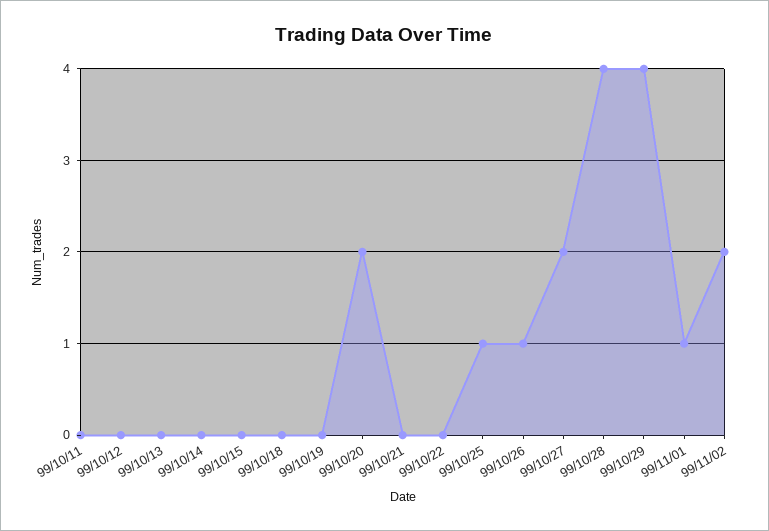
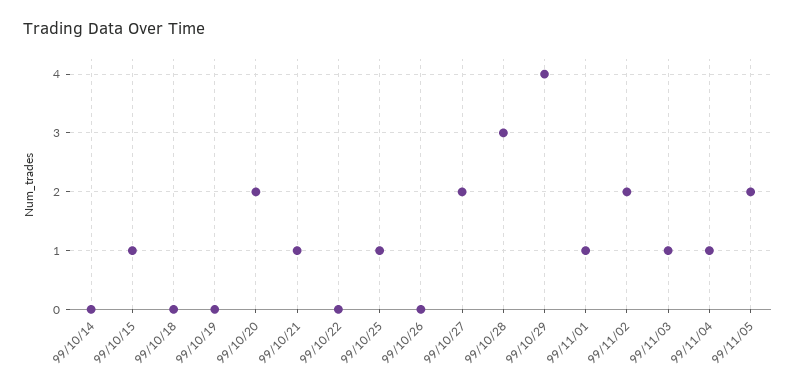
99/10/11: 0 -> none
99/10/12: 0 -> none
99/10/13: 0 -> none
99/10/15: 0 -> 1
99/10/21: 0 -> 1
99/10/26: 1 -> 0
99/10/28: 4 -> 3
99/11/03: none -> 1
99/11/04: none -> 1
99/11/05: none -> 2

